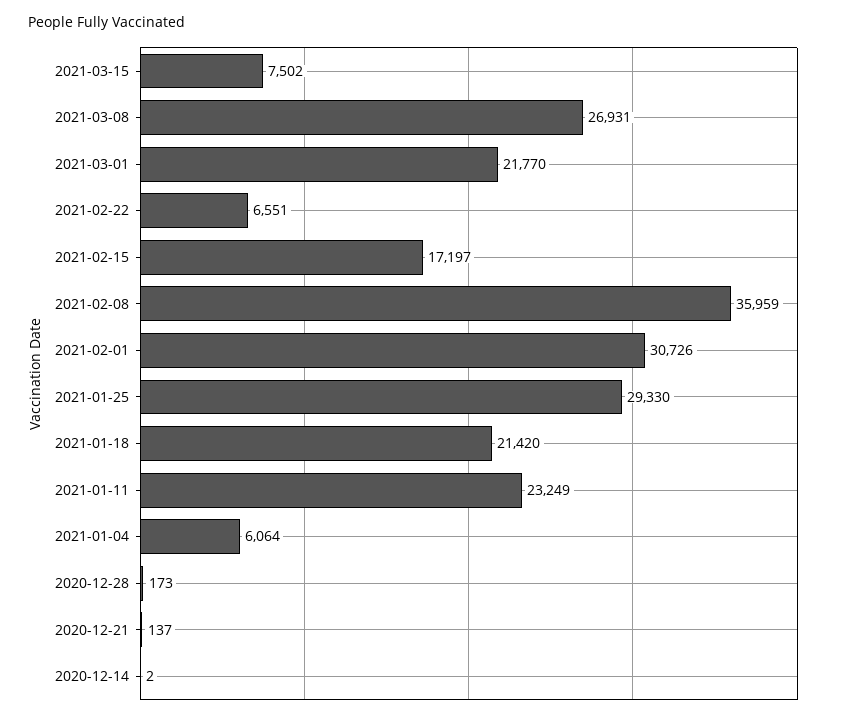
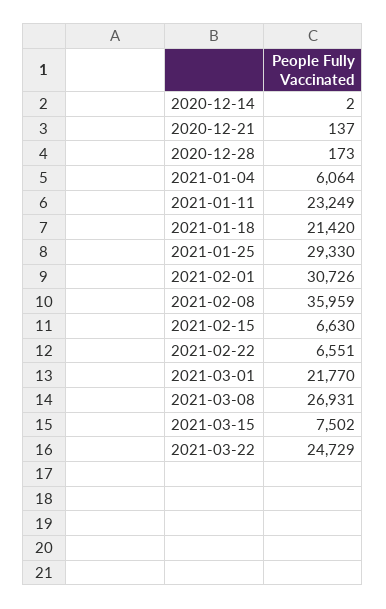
2021-02-15: 17197 -> 6630
2021-03-22: none -> 24729

